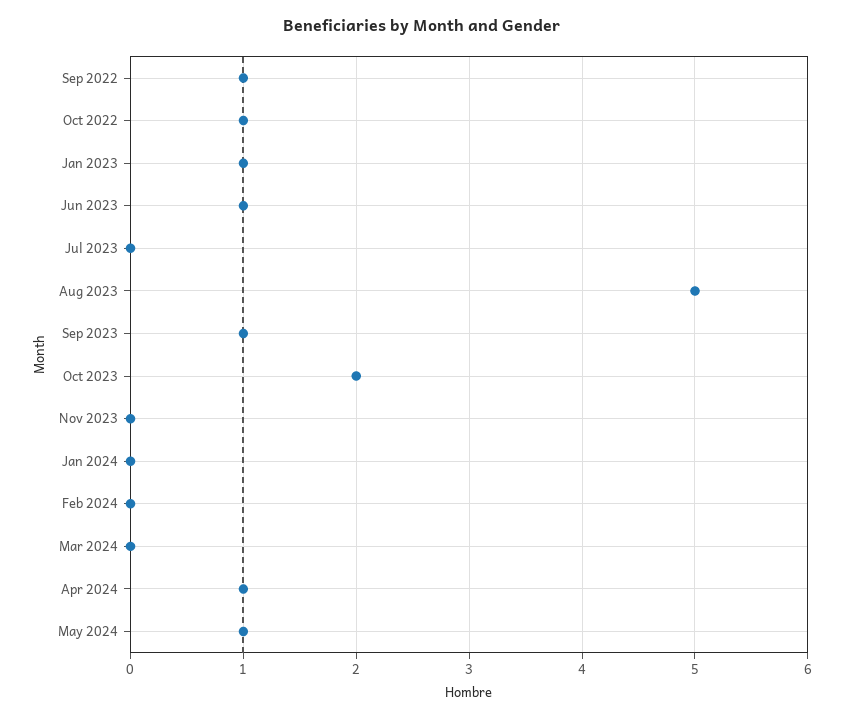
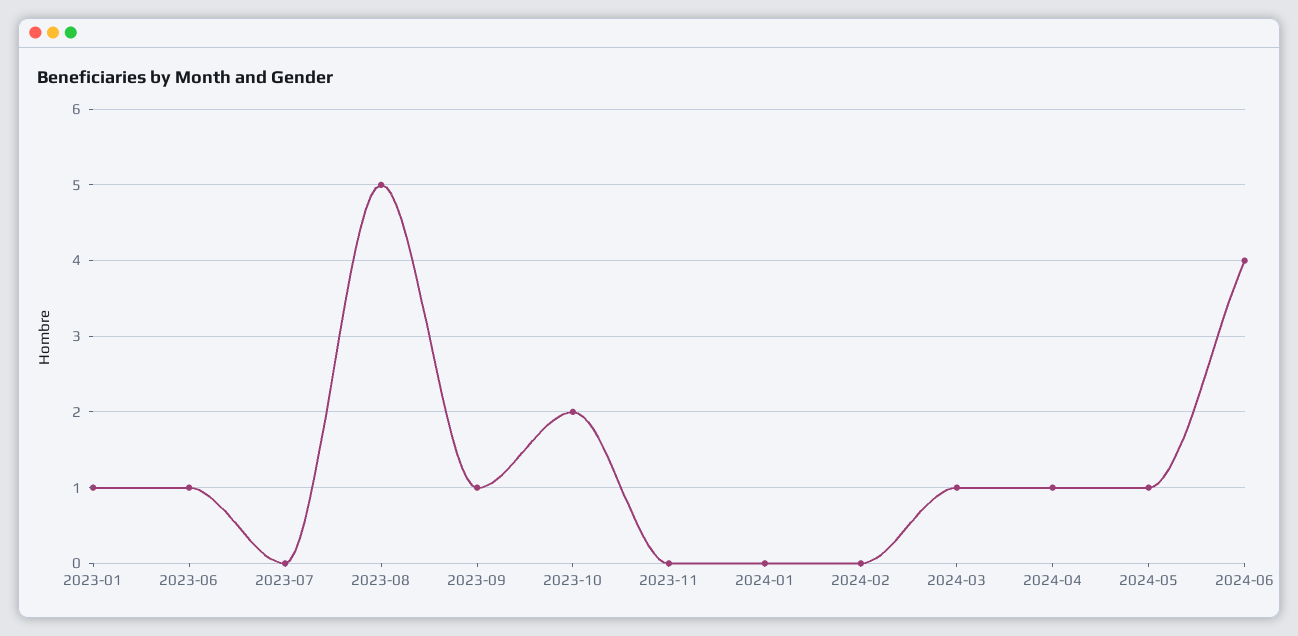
Sep 2022: 1 -> none
Oct 2022: 1 -> none
Mar 2024: 0 -> 1
2024-06: none -> 4

